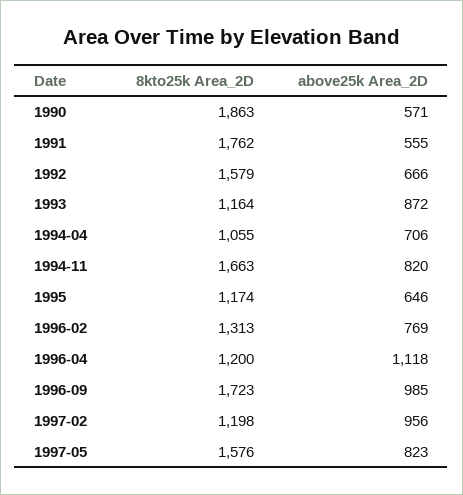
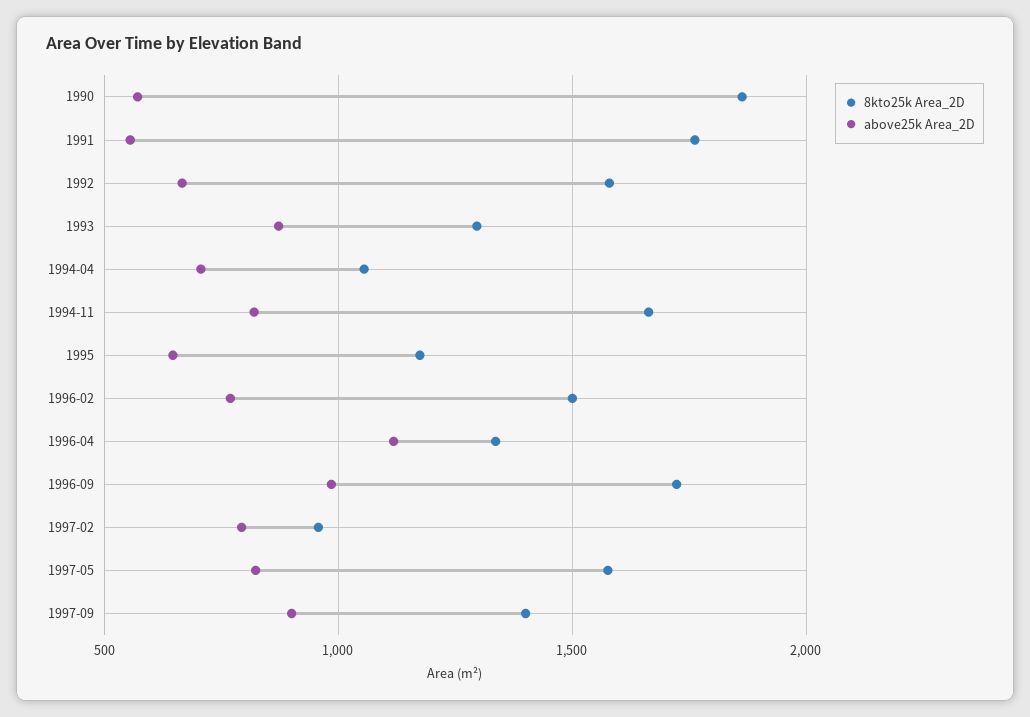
8kto25k Area_2D, 1993: 1164 -> 1300
8kto25k Area_2D, 1996-02: 1313 -> 1500
8kto25k Area_2D, 1996-04: 1200 -> 1350
8kto25k Area_2D, 1997-02: 1198 -> 950
above25k Area_2D, 1997-02: 956 -> 800
8kto25k Area_2D, 1997-09: none -> 1400
above25k Area_2D, 1997-09: none -> 900

